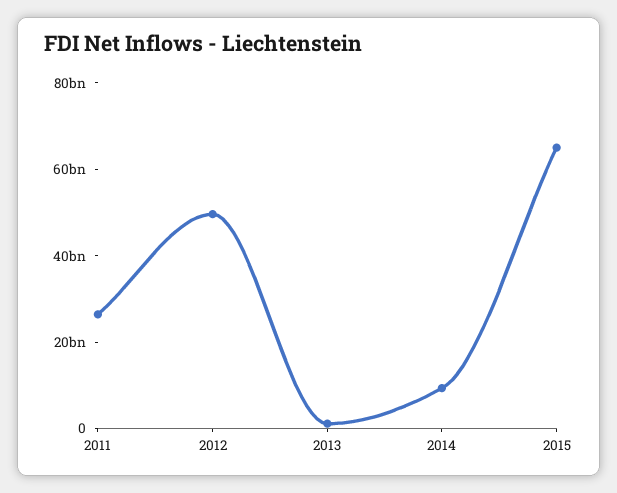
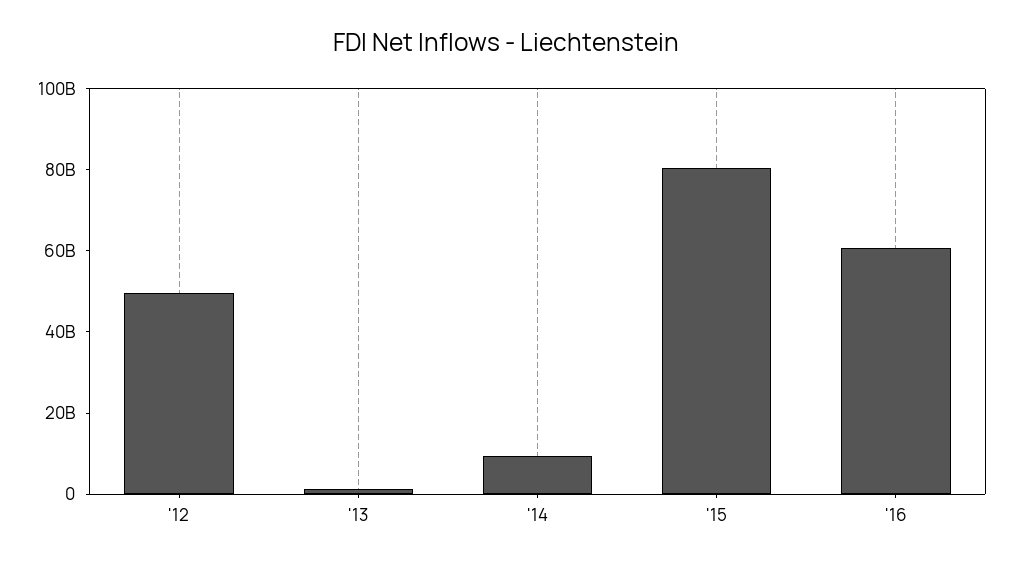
2011: 25000000000 -> none
2015: 65000000000 -> 80000000000
'16: none -> 60000000000

